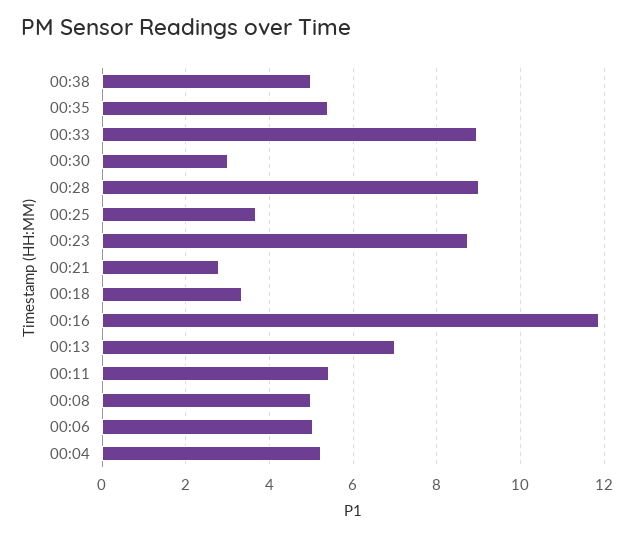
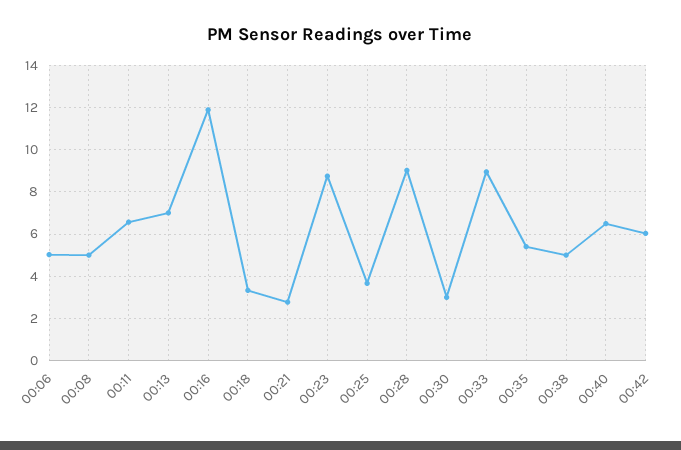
00:11: 5.4 -> 6.5
00:04: 5.2 -> none
00:40: none -> 6.5
00:42: none -> 6

